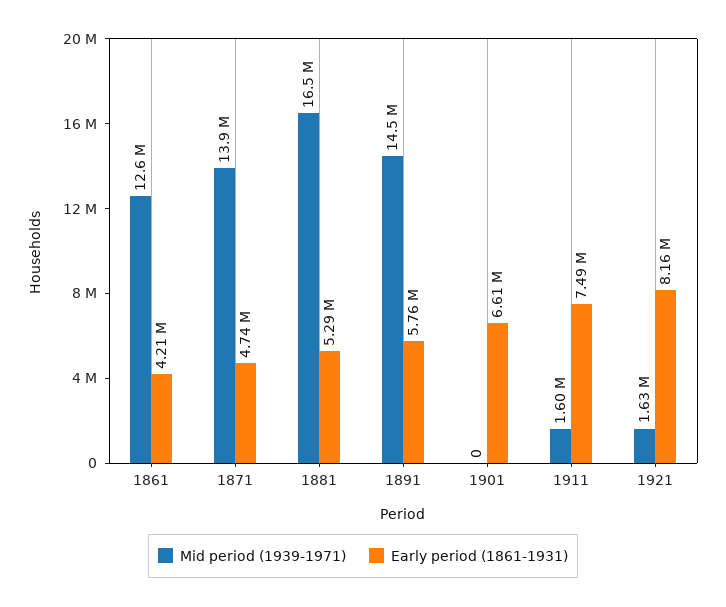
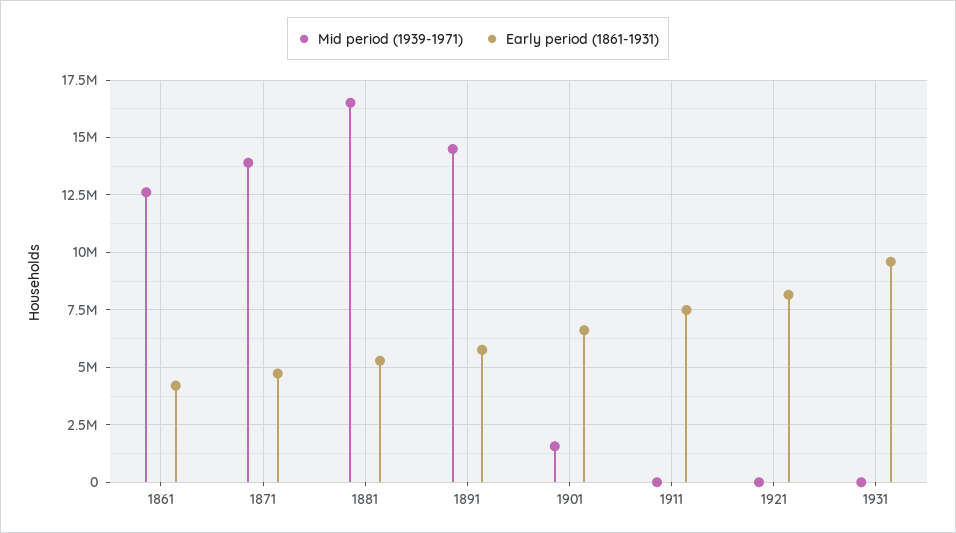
Mid period (1939-1971), 1901: 0 -> 1500000
Mid period (1939-1971), 1911: 1600000 -> 0
Mid period (1939-1971), 1921: 1630000 -> 0
Mid period (1939-1971), 1931: none -> 0
Early period (1861-1931), 1931: none -> 9500000

